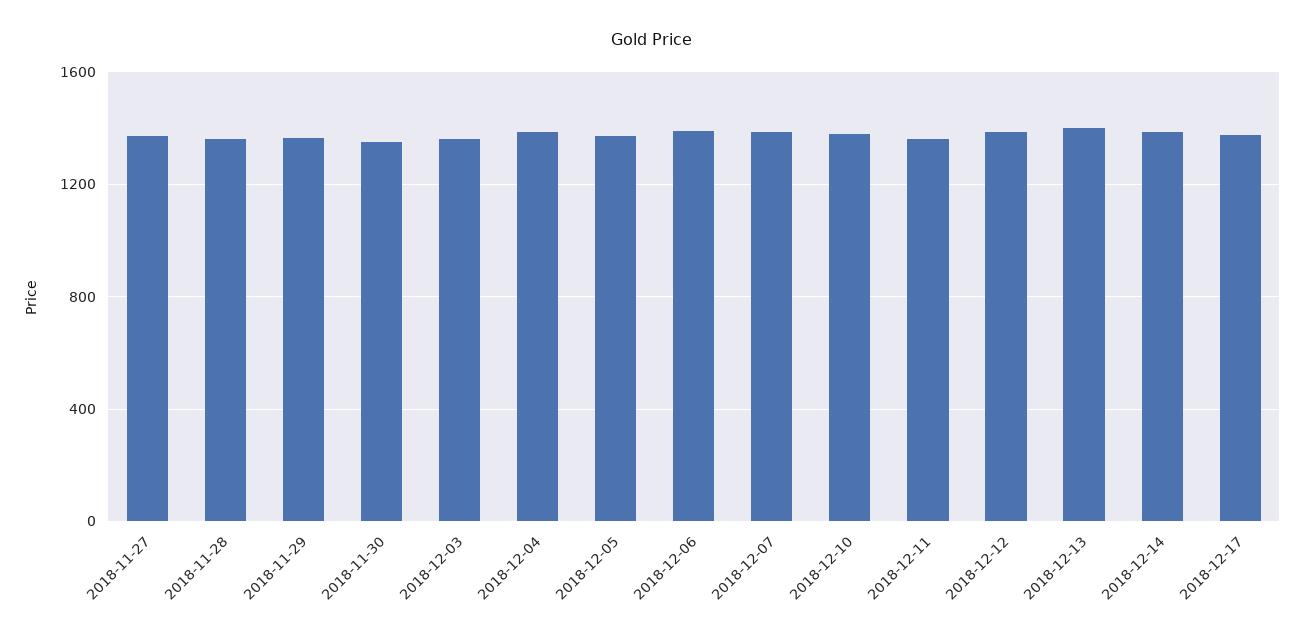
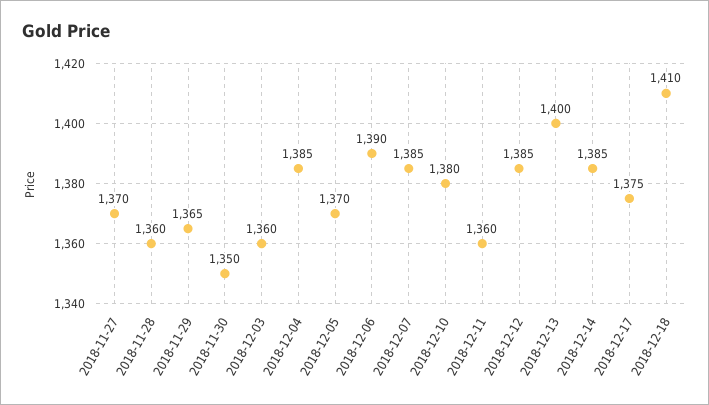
2018-12-18: none -> 1410

